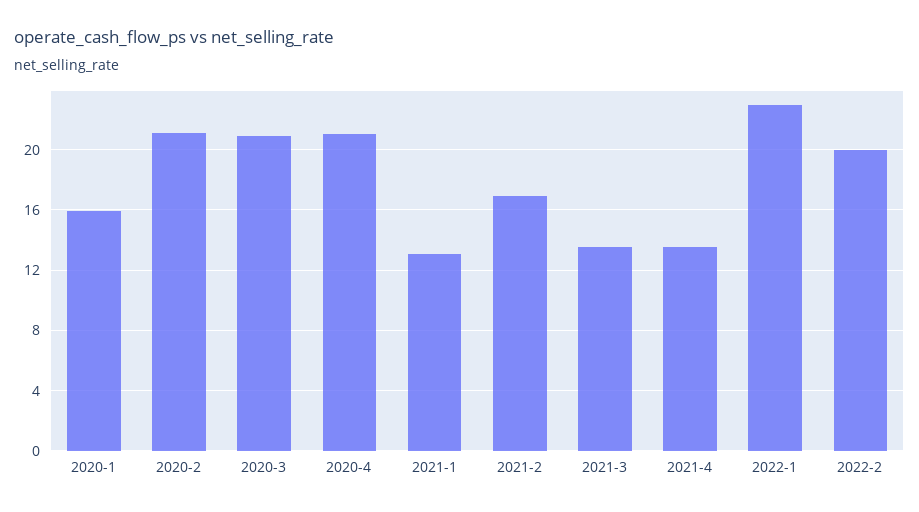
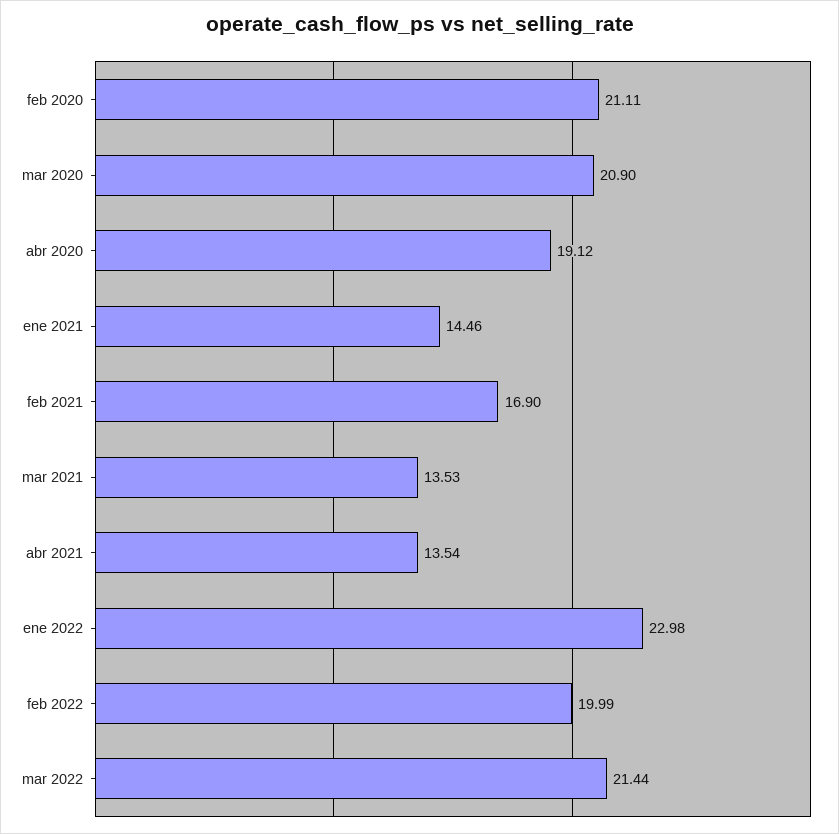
2020-1: 16 -> none
2020-4: 21 -> 19.12
2021-1: 13 -> 14.46
mar 2022: none -> 21.44

